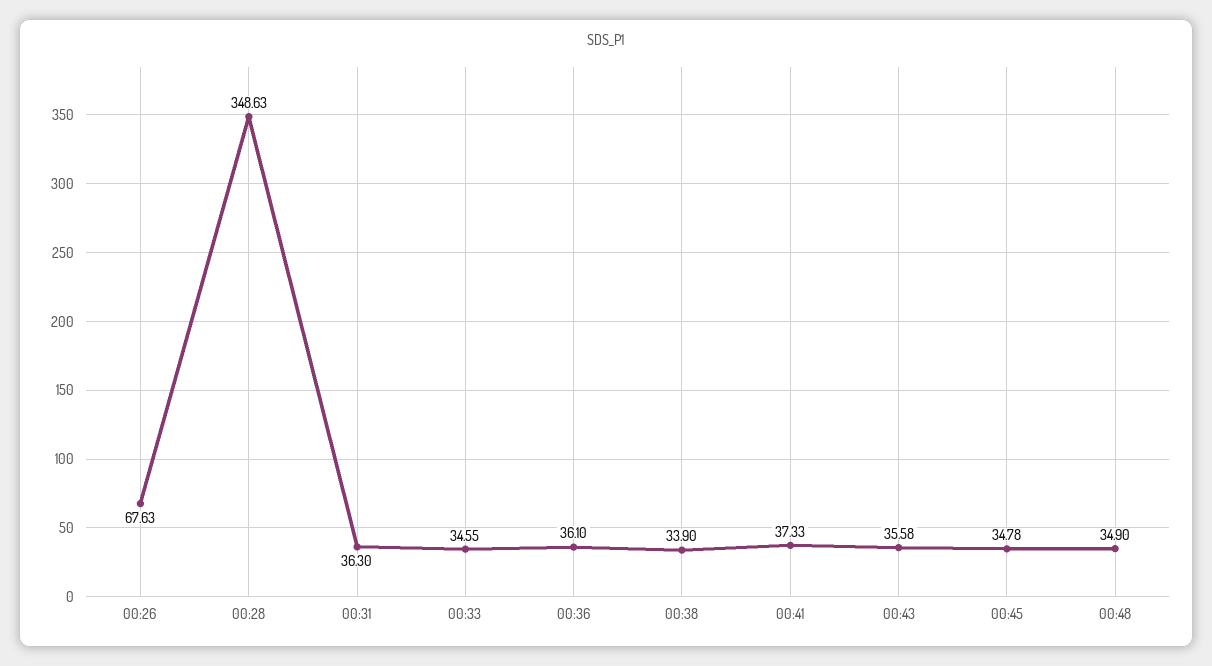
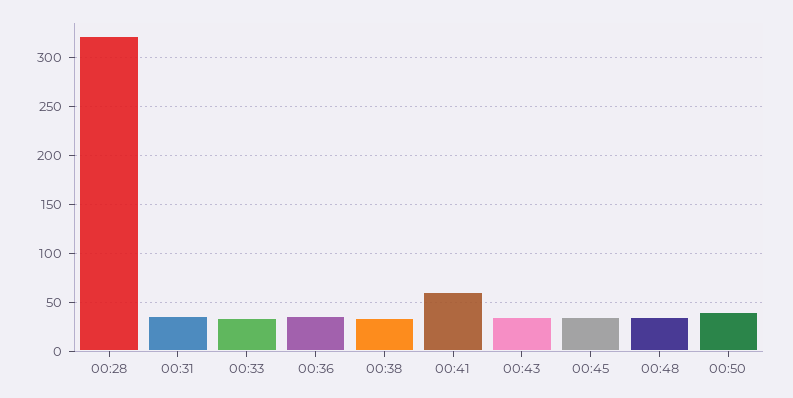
00:26: 67.63 -> none
00:28: 348.63 -> 320
00:41: 37.33 -> 60
00:50: none -> 40

